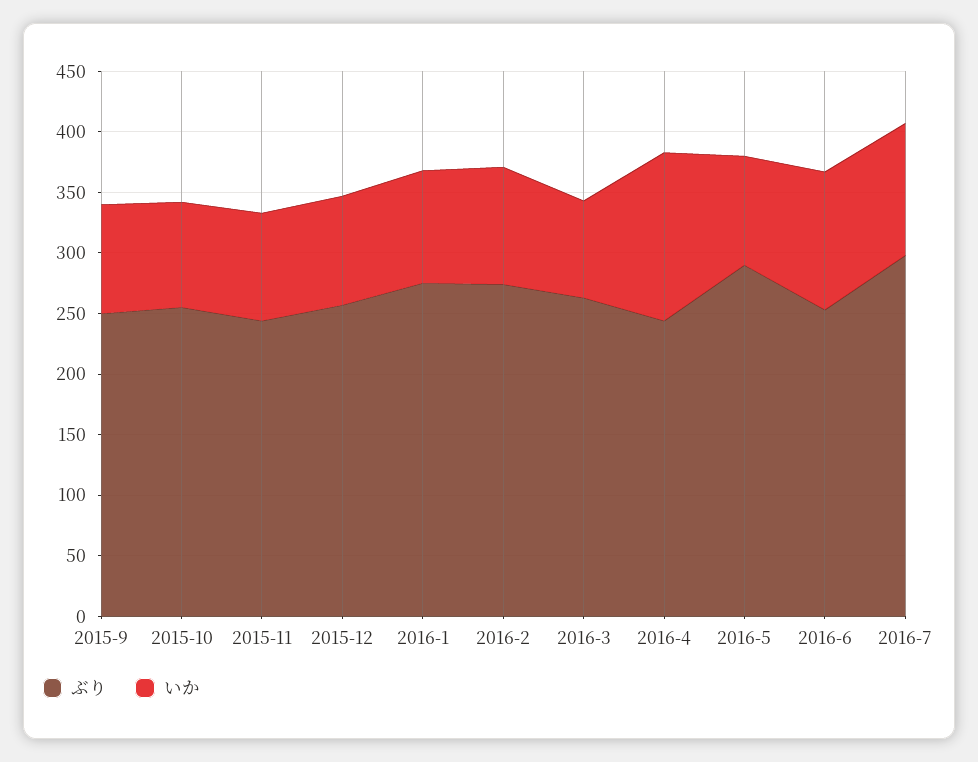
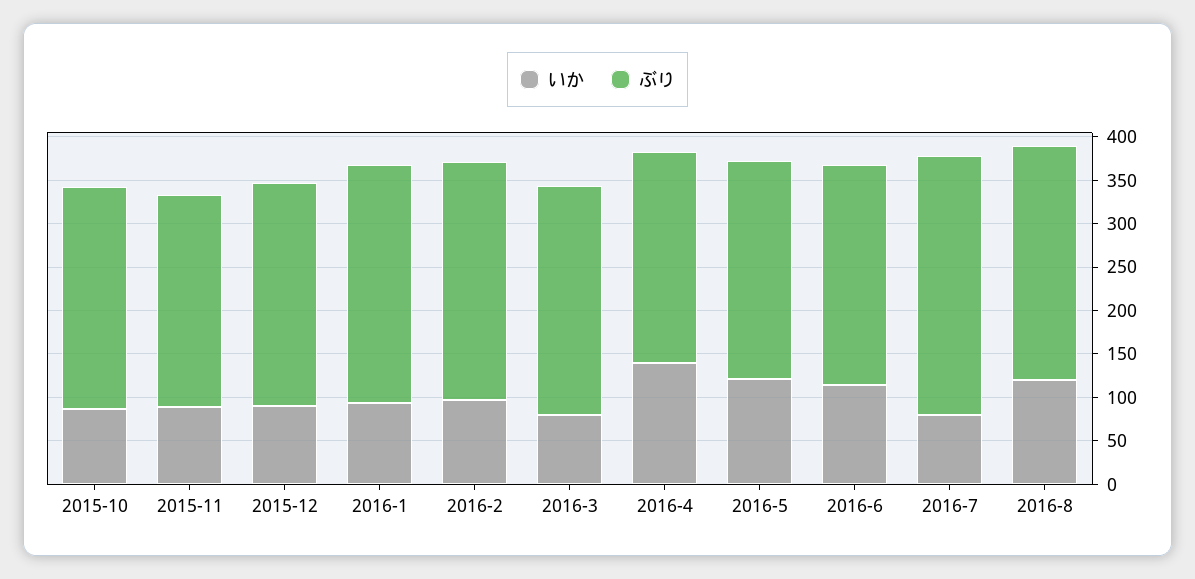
ぶり, 2015-9: 250 -> none
いか, 2015-9: 90 -> none
ぶり, 2016-5: 290 -> 250
いか, 2016-5: 90 -> 120
いか, 2016-7: 110 -> 80
いか, 2016-8: none -> 120
ぶり, 2016-8: none -> 270

